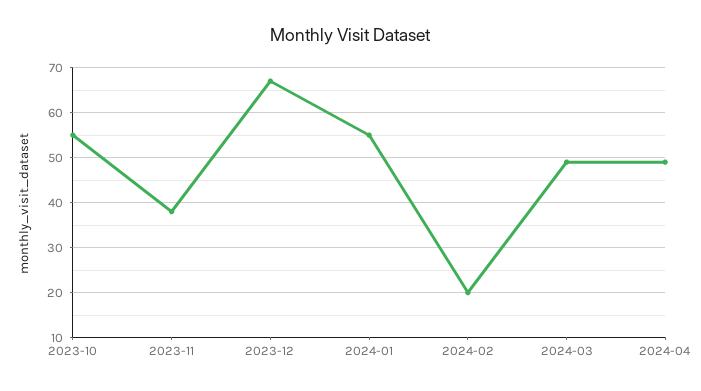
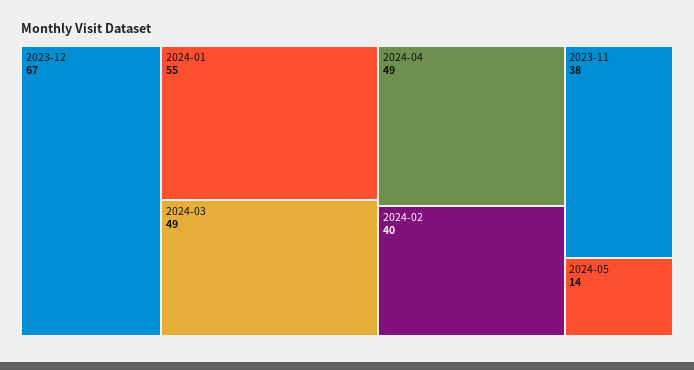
2023-10: 55 -> none
2024-02: 20 -> 40
2024-05: none -> 14

